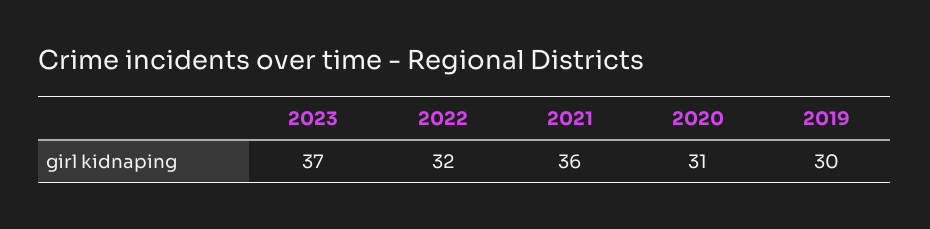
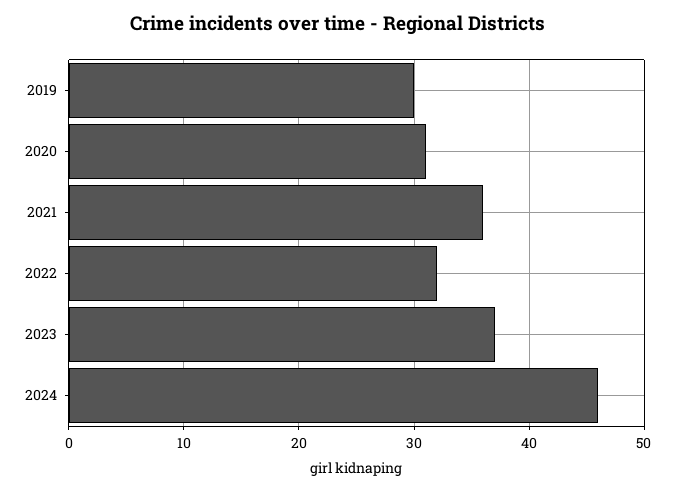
2024: none -> 46

